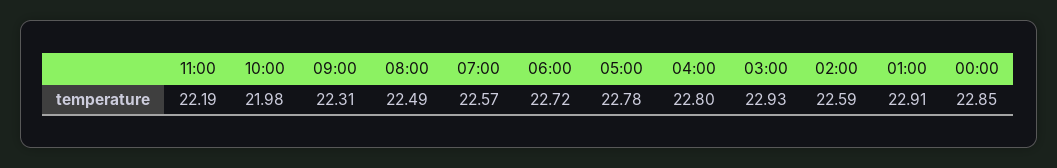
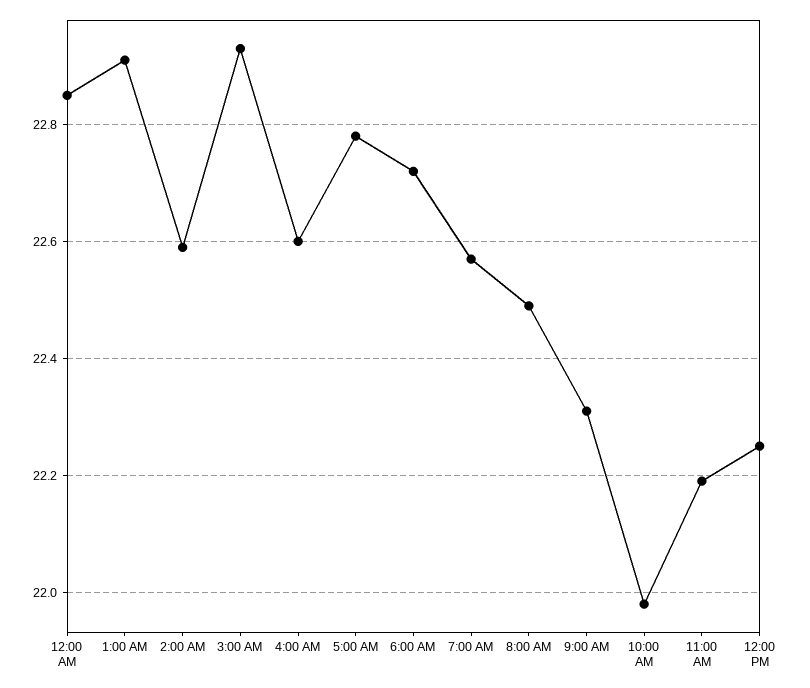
04:00: 22.8 -> 22.6
12:00 PM: none -> 22.25

